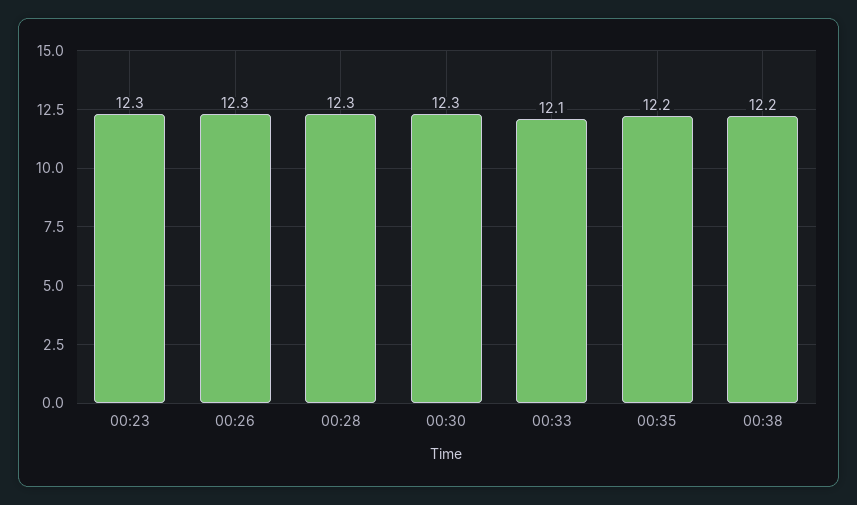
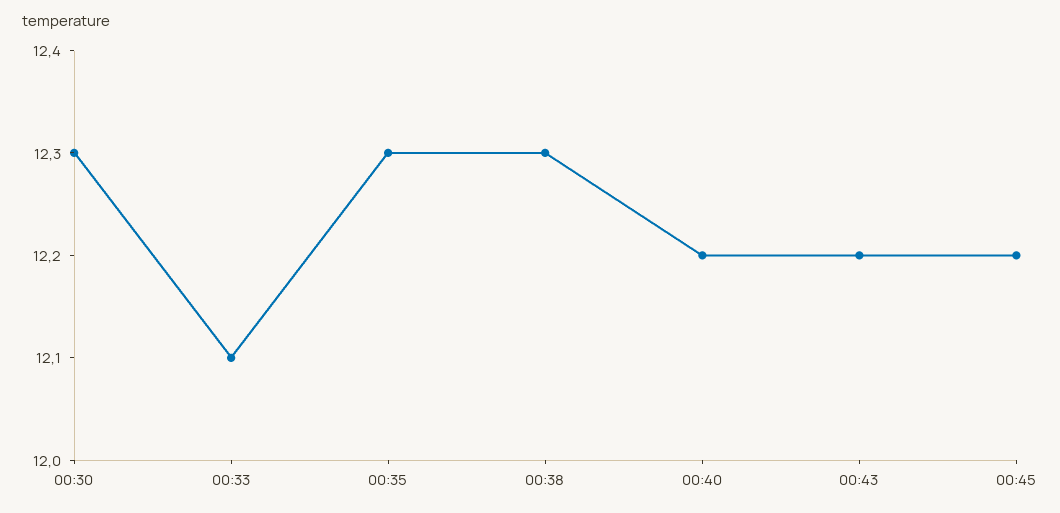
00:23: 12.3 -> none
00:26: 12.3 -> none
00:28: 12.3 -> none
00:35: 12.2 -> 12.3
00:38: 12.2 -> 12.3
00:40: none -> 12.2
00:43: none -> 12.2
00:45: none -> 12.2

